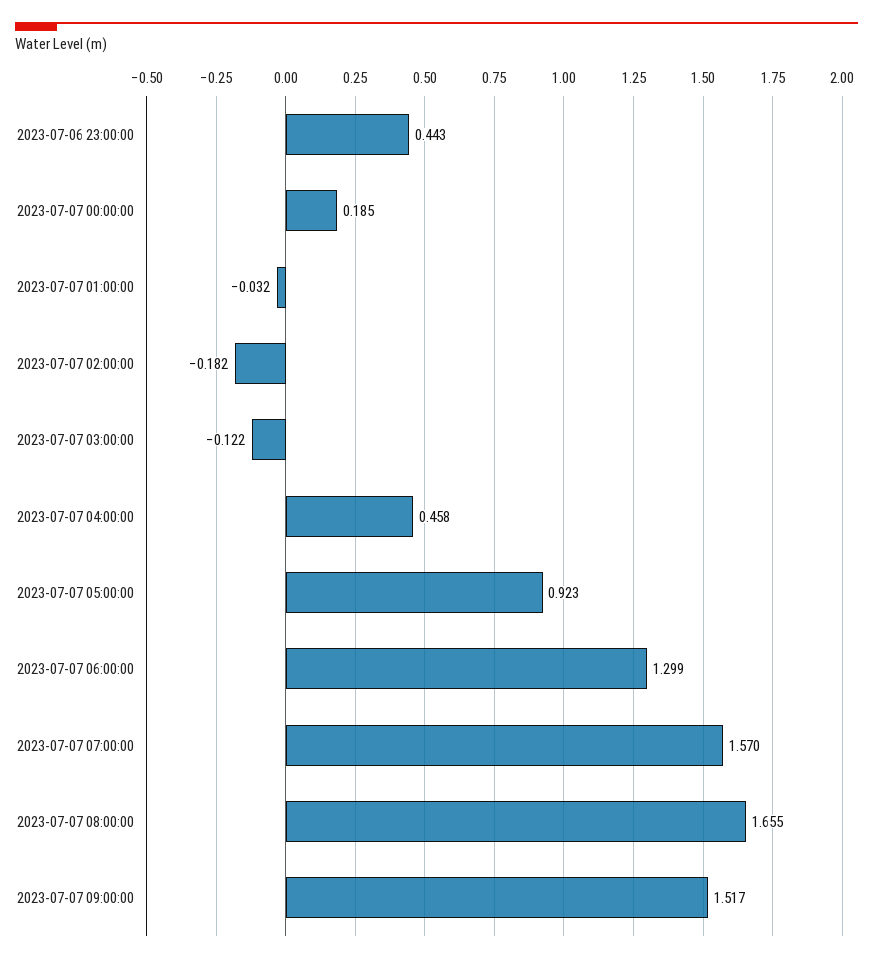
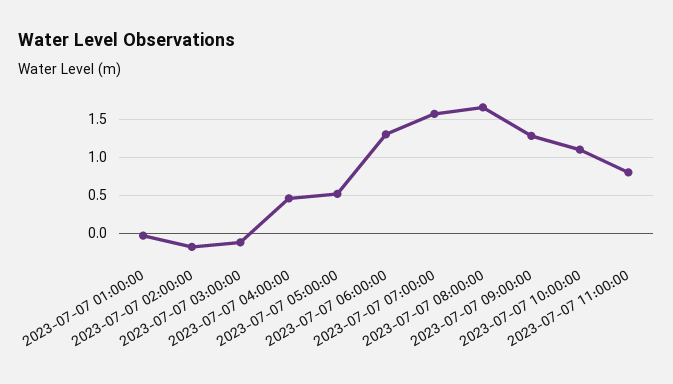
2023-07-06 23:00:00: 0.443 -> none
2023-07-07 00:00:00: 0.185 -> none
2023-07-07 05:00:00: 0.923 -> 0.5
2023-07-07 09:00:00: 1.517 -> 1.3
2023-07-07 10:00:00: none -> 1.1
2023-07-07 11:00:00: none -> 0.8

